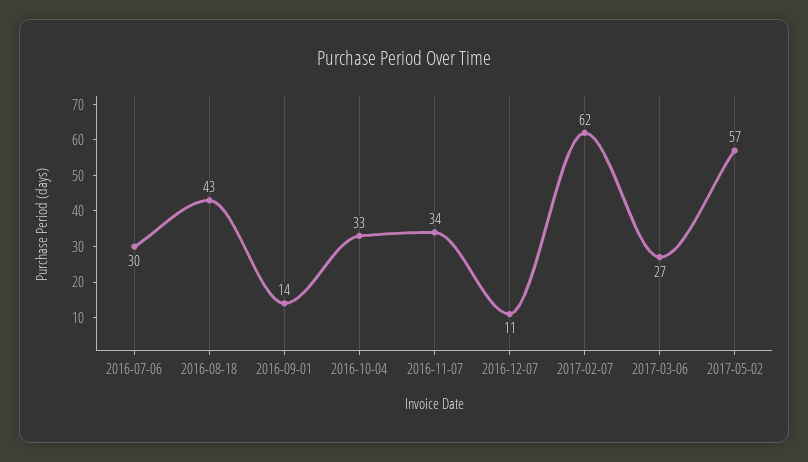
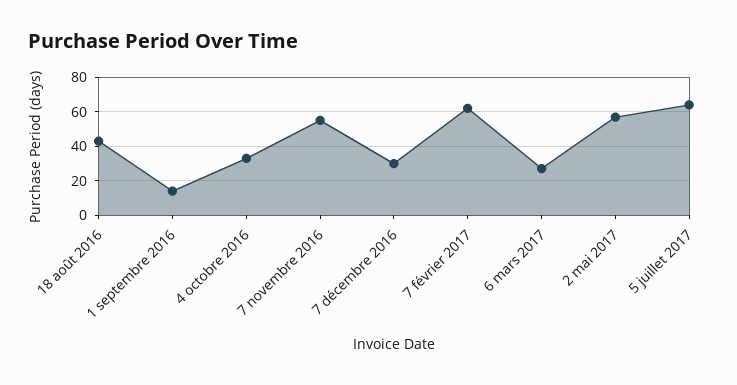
2016-07-06: 30 -> none
2016-11-07: 34 -> 55
2016-12-07: 11 -> 30
5 juillet 2017: none -> 65

